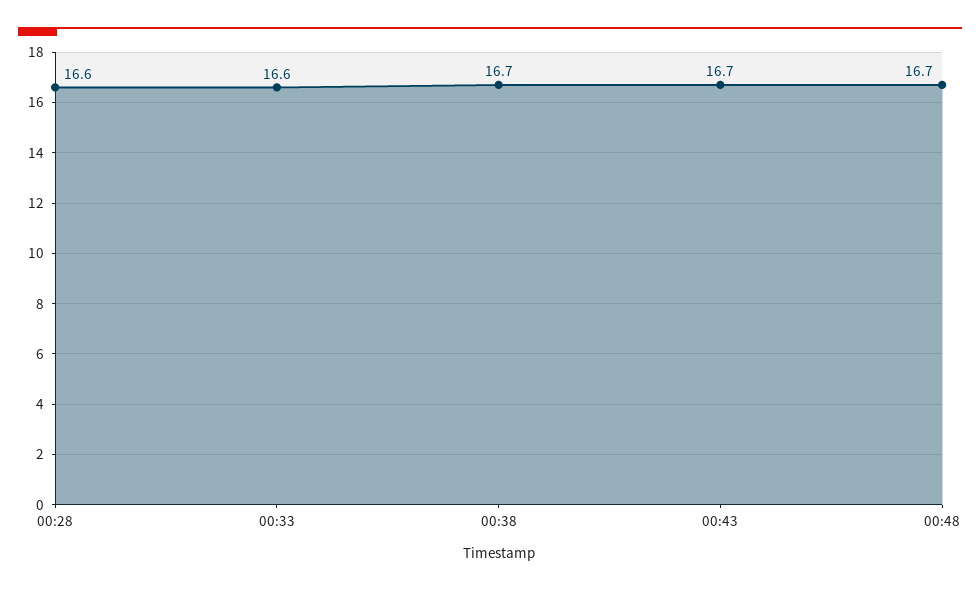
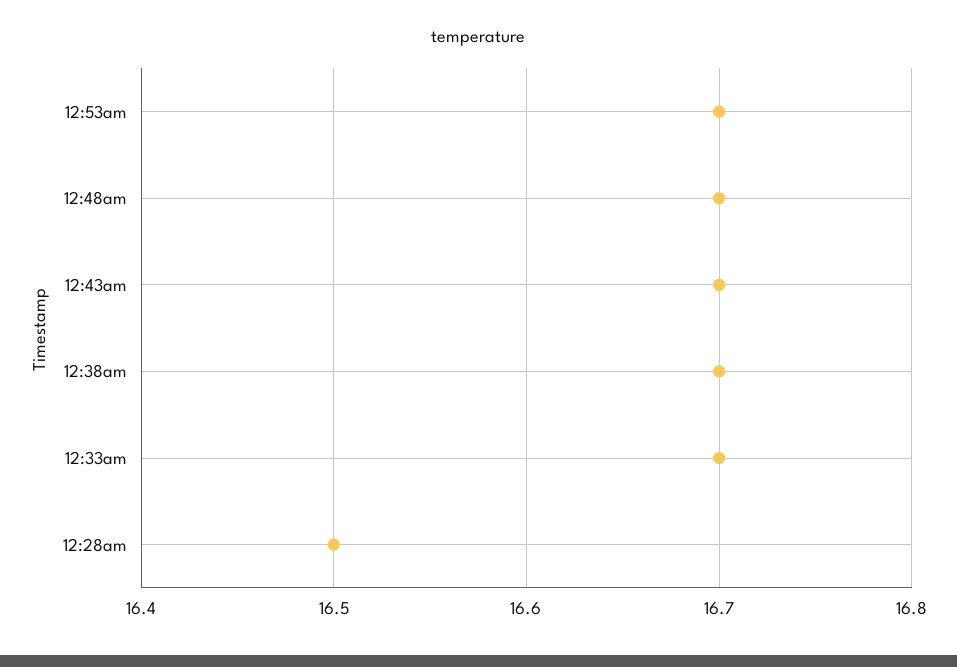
00:28: 16.6 -> 16.5
00:33: 16.6 -> 16.7
12:53am: none -> 16.7

